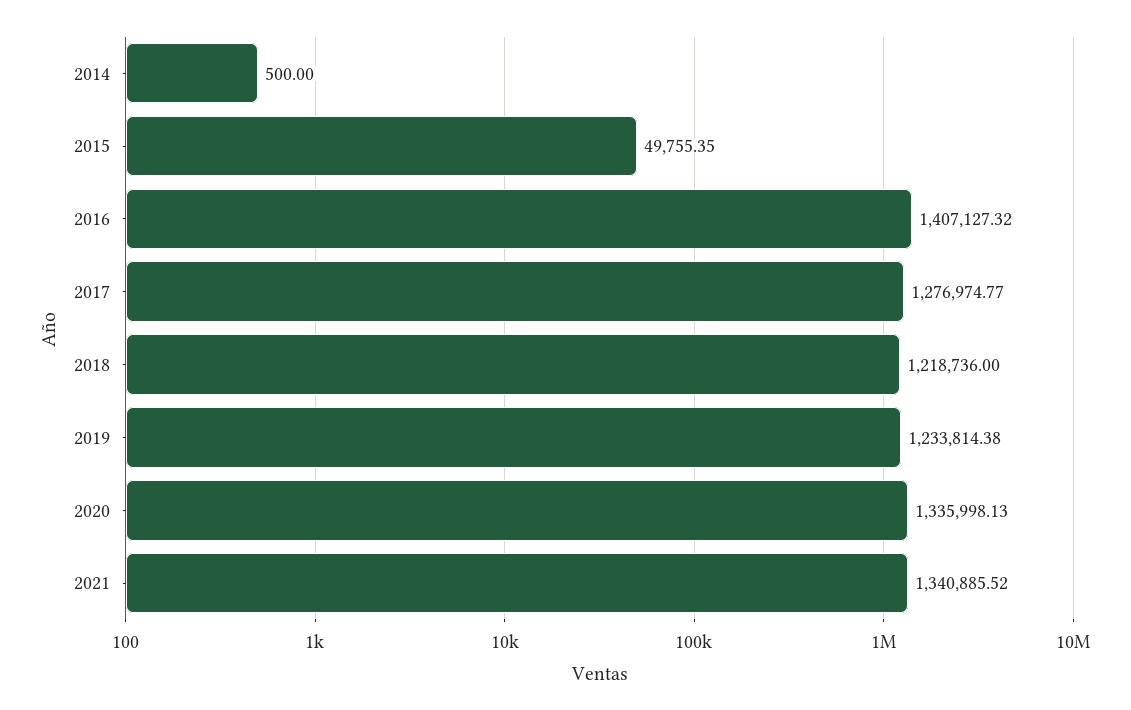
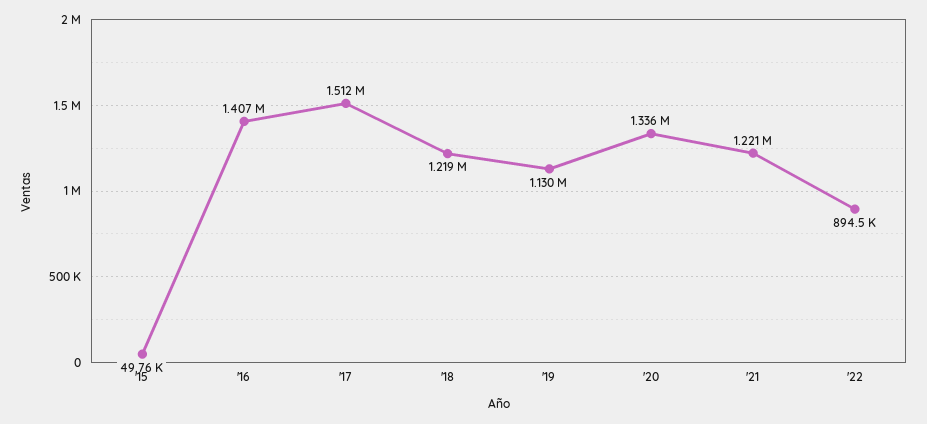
2014: 500 -> none
2017: 1276974.77 -> 1512000
2019: 1233814.38 -> 1130000
2021: 1340885.52 -> 1221000
'22: none -> 894500

